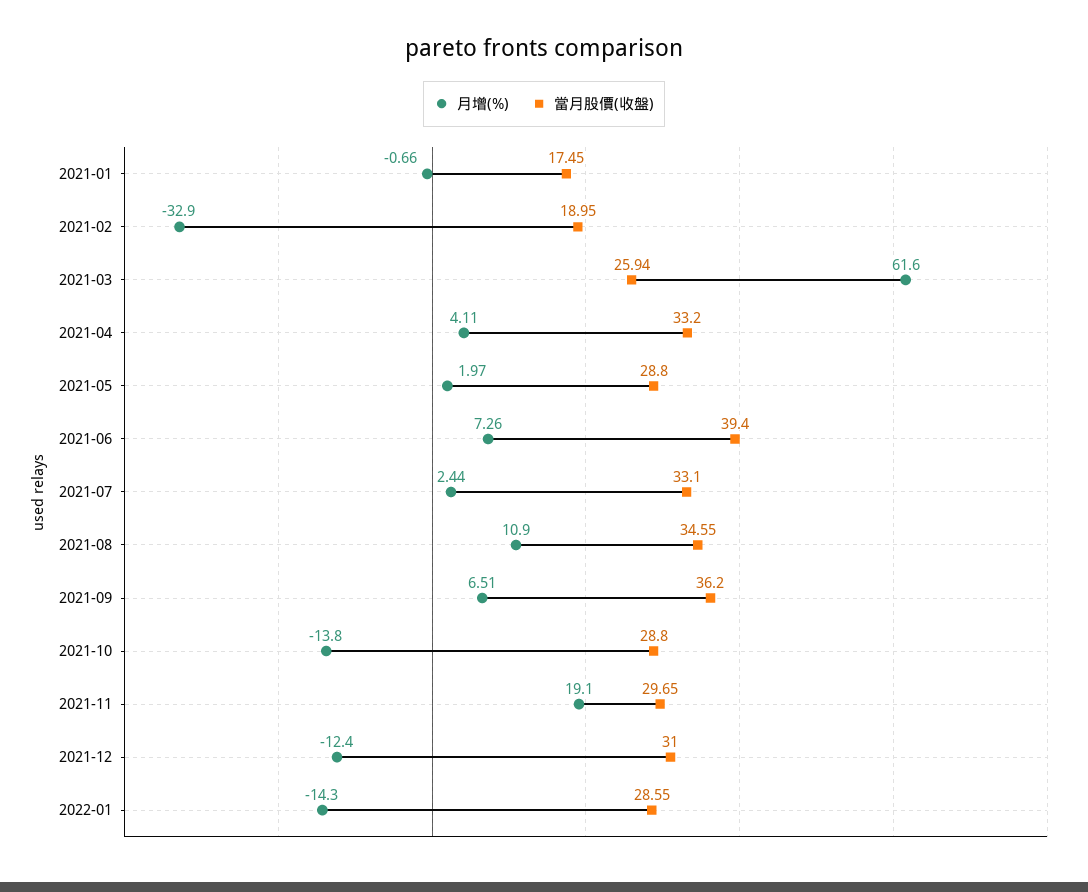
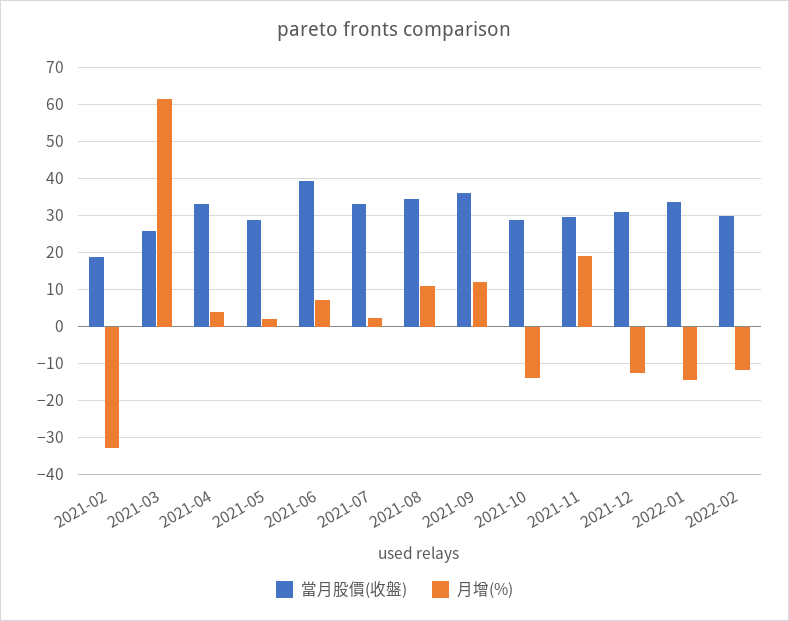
月增(%), 2021-01: -0.66 -> none
當月股價(收盤), 2021-01: 17.45 -> none
月增(%), 2021-09: 6.51 -> 12
當月股價(收盤), 2022-01: 28.55 -> 34
當月股價(收盤), 2022-02: none -> 30
月增(%), 2022-02: none -> -12

